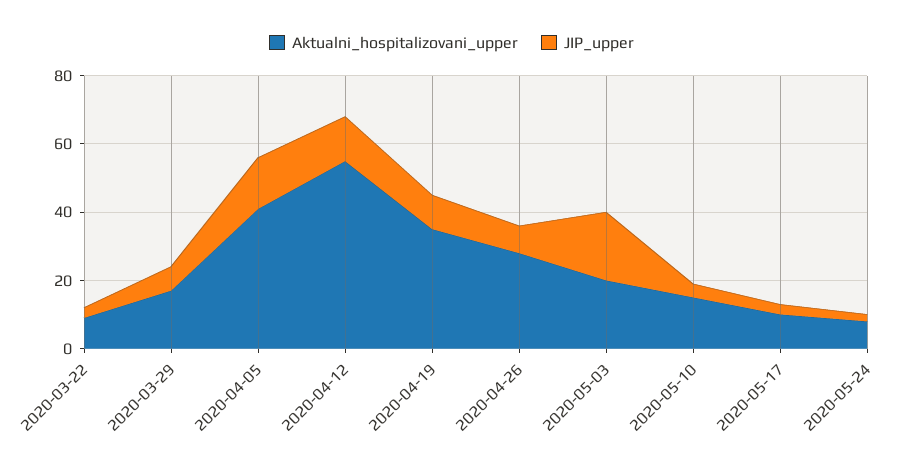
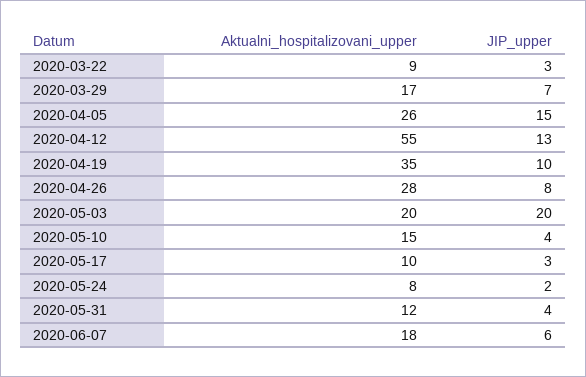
Aktualni_hospitalizovani_upper, 2020-04-05: 40 -> 26
Aktualni_hospitalizovani_upper, 2020-05-31: none -> 12
JIP_upper, 2020-05-31: none -> 4
Aktualni_hospitalizovani_upper, 2020-06-07: none -> 18
JIP_upper, 2020-06-07: none -> 6

